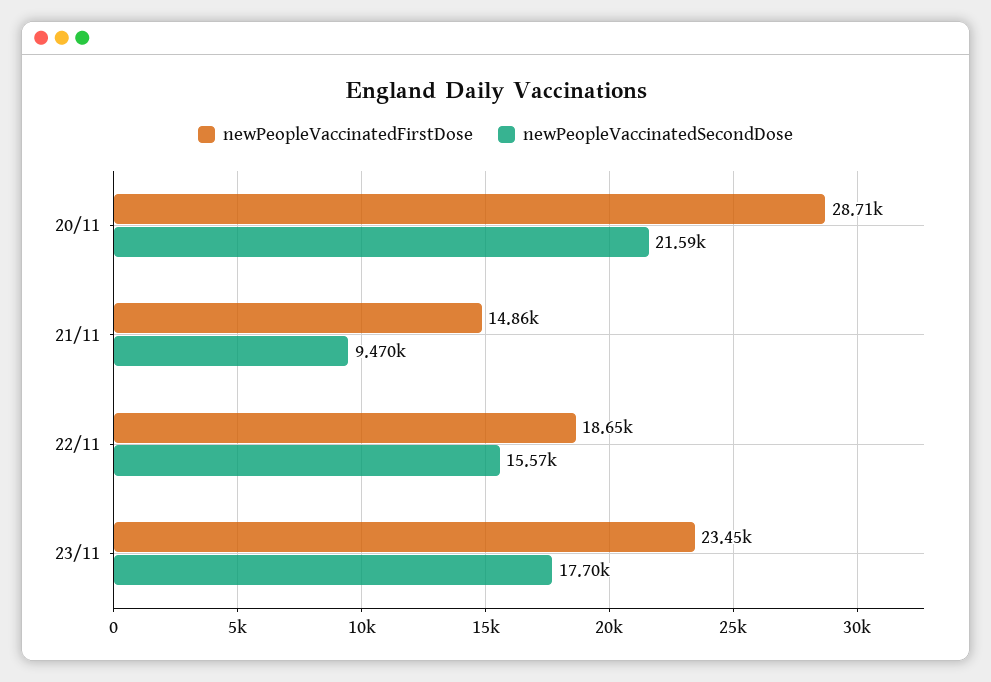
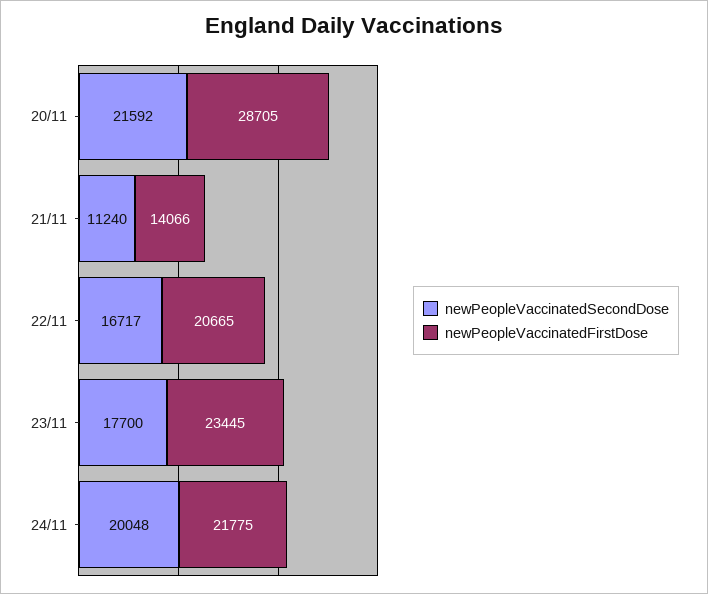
newPeopleVaccinatedFirstDose, 21/11: 14860 -> 14066
newPeopleVaccinatedSecondDose, 21/11: 9470 -> 11240
newPeopleVaccinatedFirstDose, 22/11: 18650 -> 20665
newPeopleVaccinatedSecondDose, 22/11: 15570 -> 16717
newPeopleVaccinatedSecondDose, 24/11: none -> 20048
newPeopleVaccinatedFirstDose, 24/11: none -> 21775

